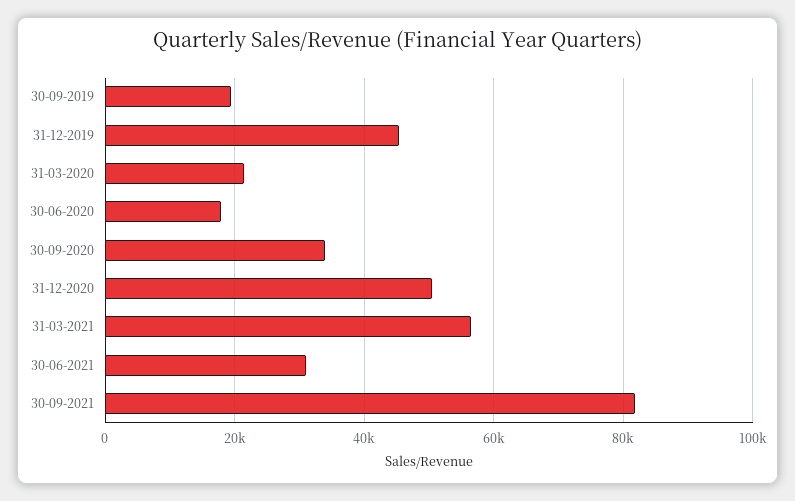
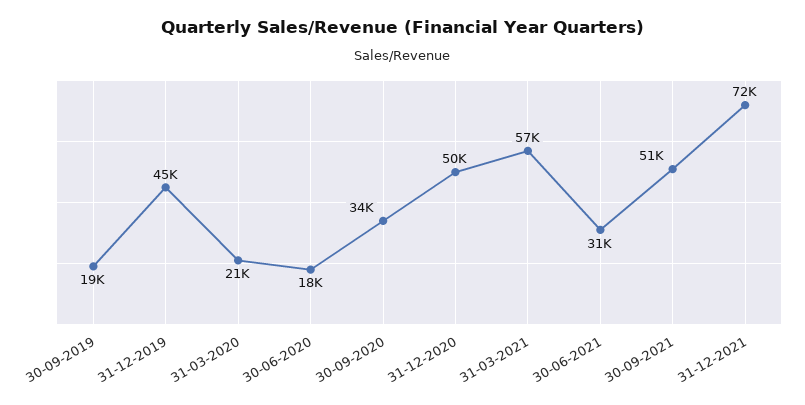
30-09-2021: 82000 -> 51000
31-12-2021: none -> 72000

